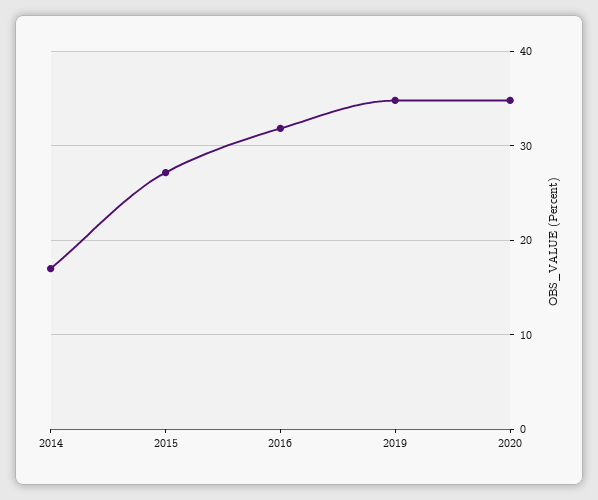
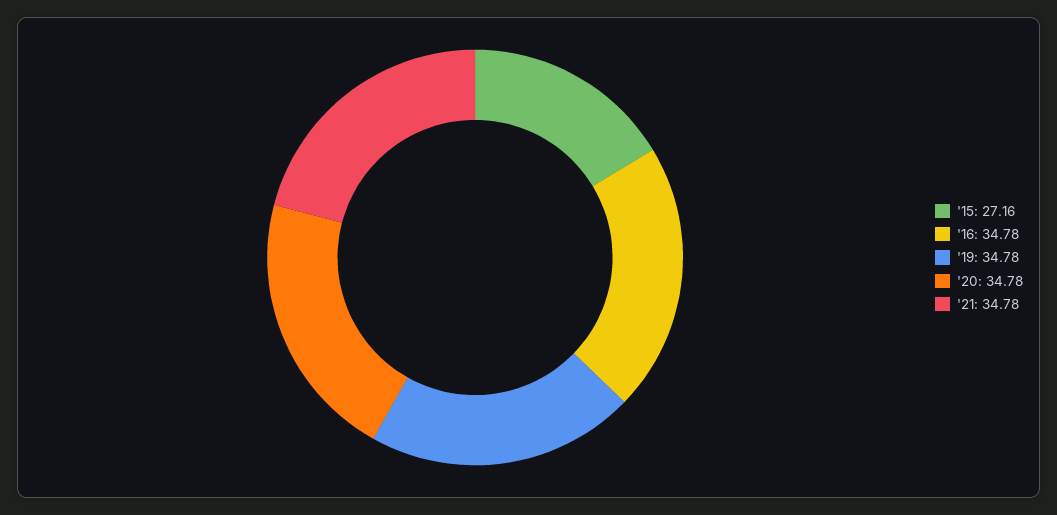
2014: 17 -> none
2016: 32 -> 34.78
'21: none -> 34.78

